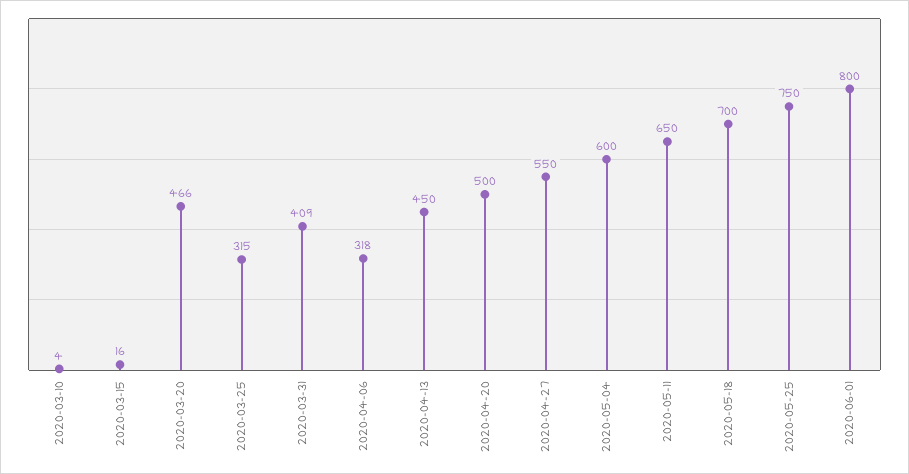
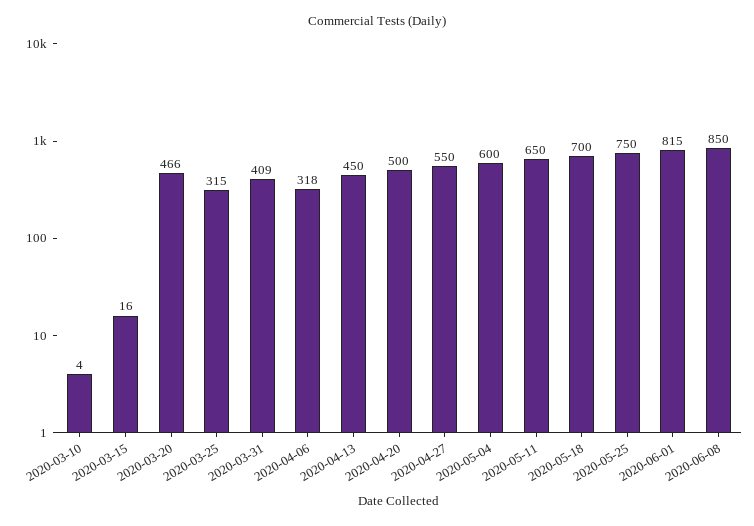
2020-06-01: 800 -> 815
2020-06-08: none -> 850

